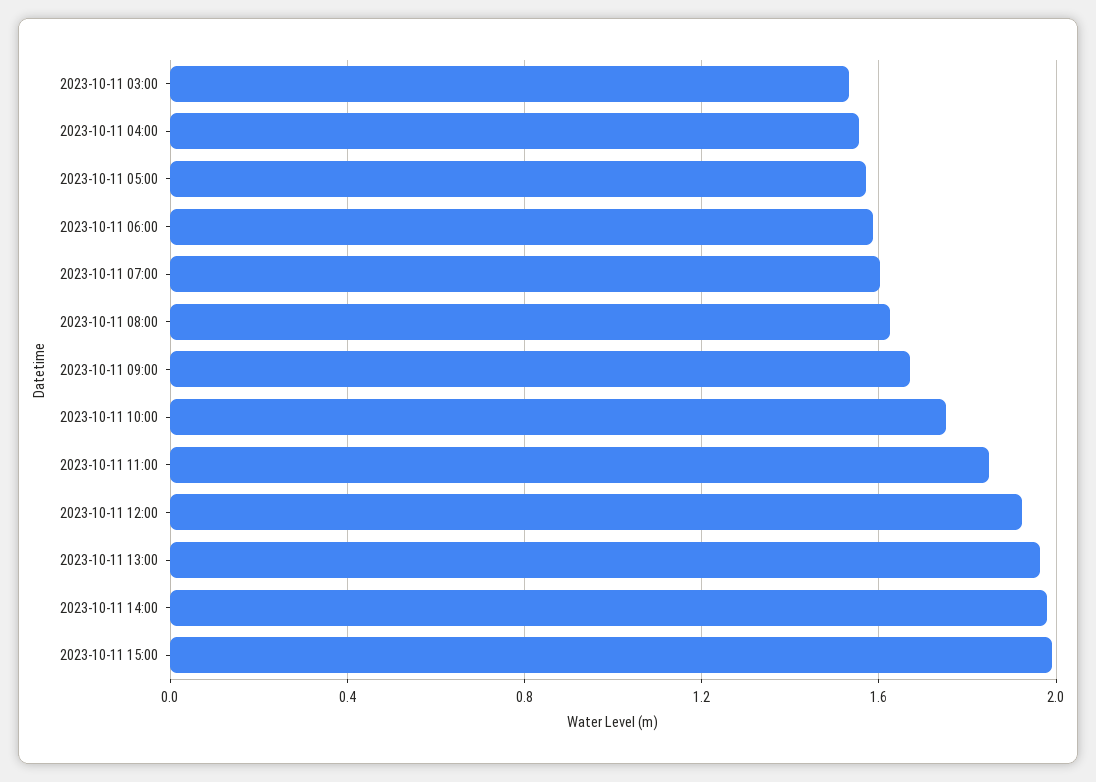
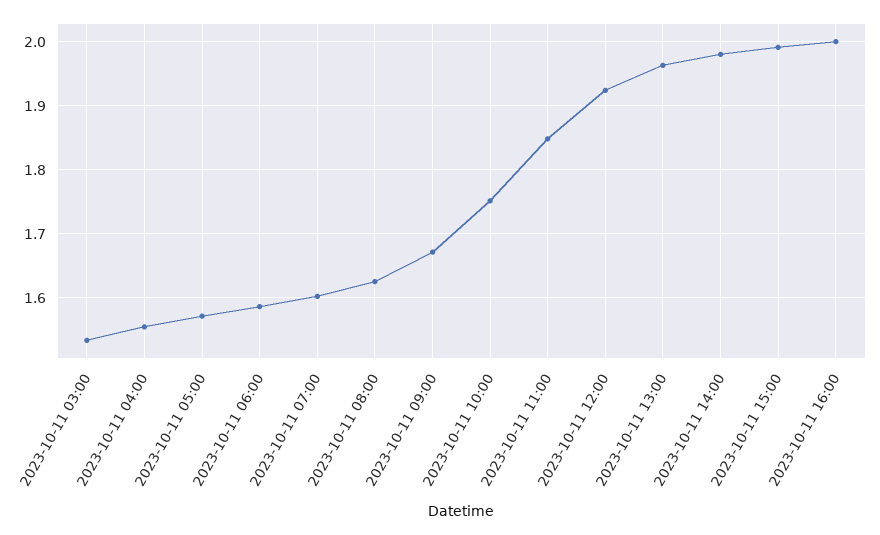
2023-10-11 16:00: none -> 2

